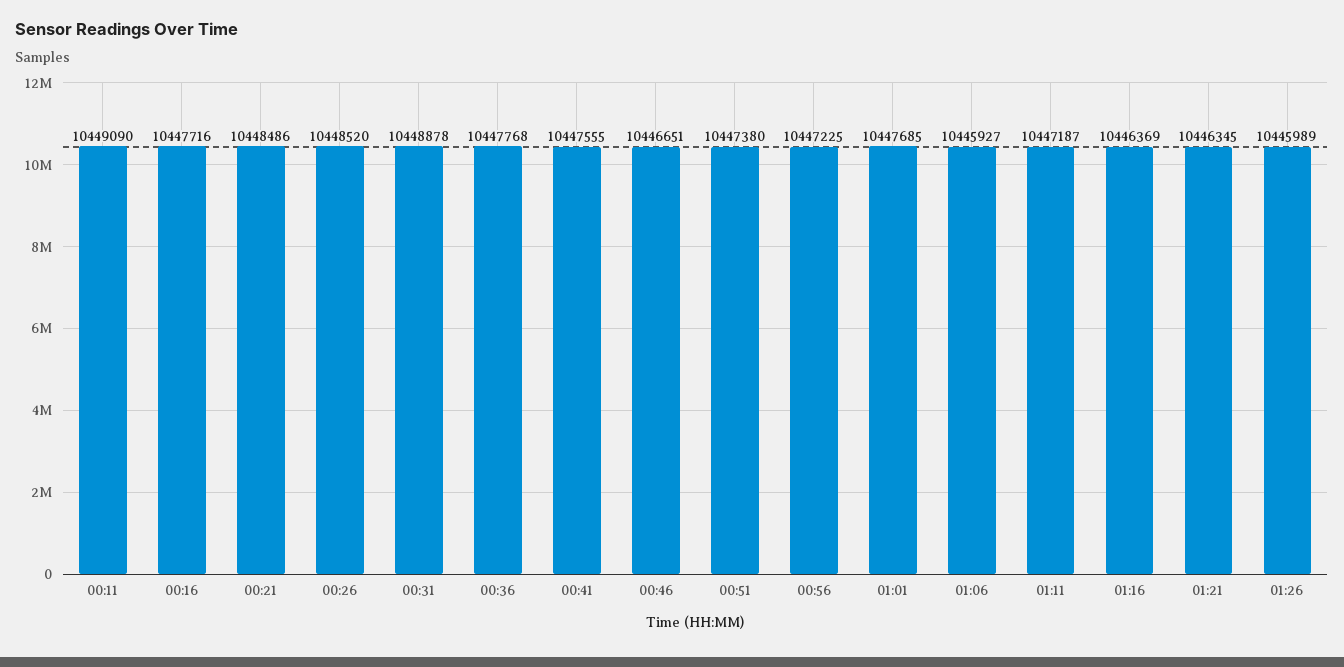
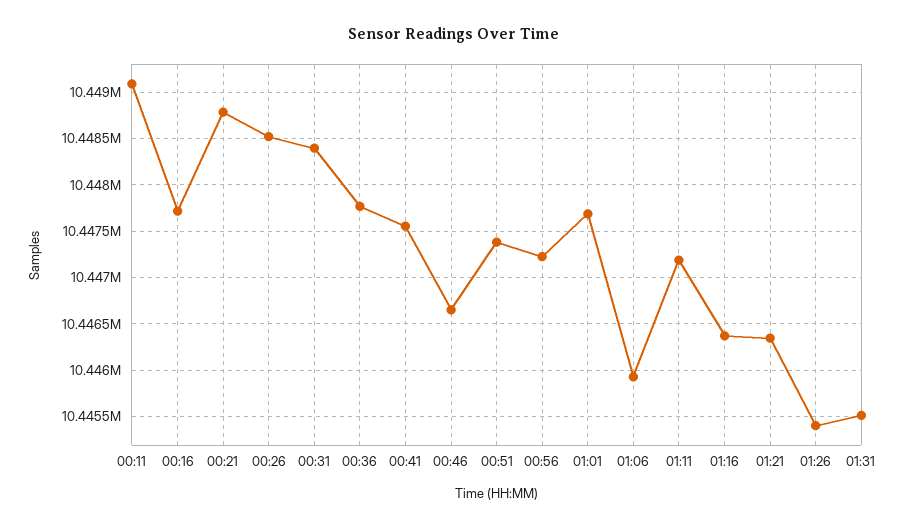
00:21: 10448486 -> 10448800
00:31: 10448878 -> 10448400
01:26: 10445989 -> 10445400
01:31: none -> 10445500

